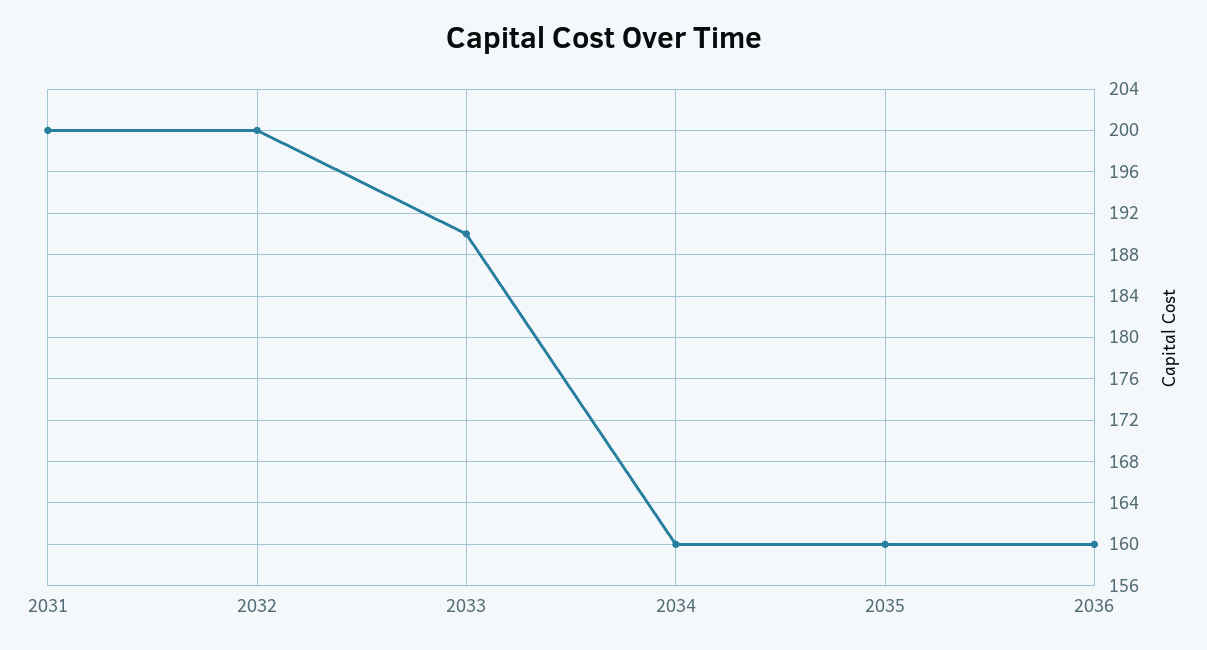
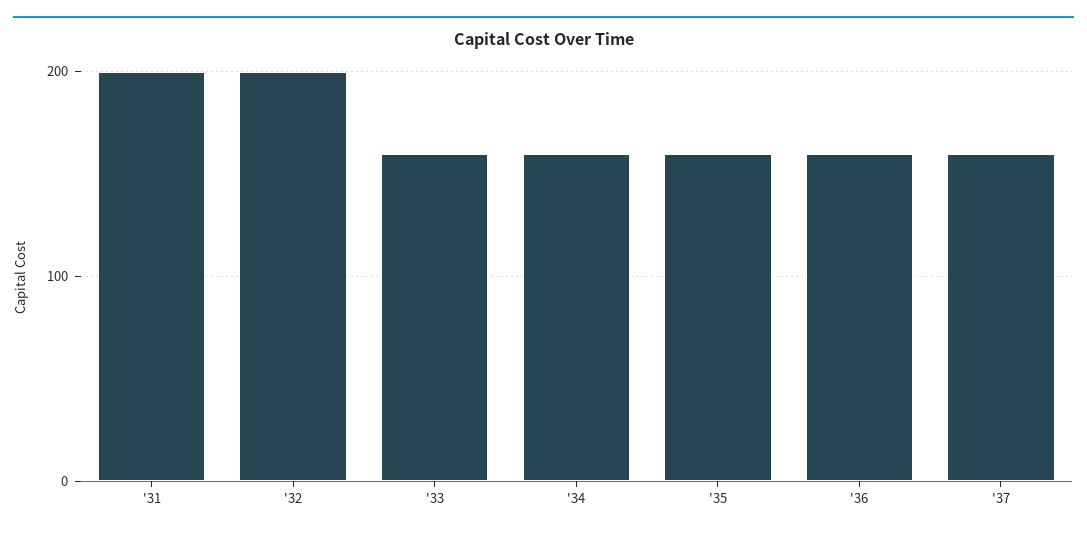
2033: 190 -> 160
'37: none -> 160

